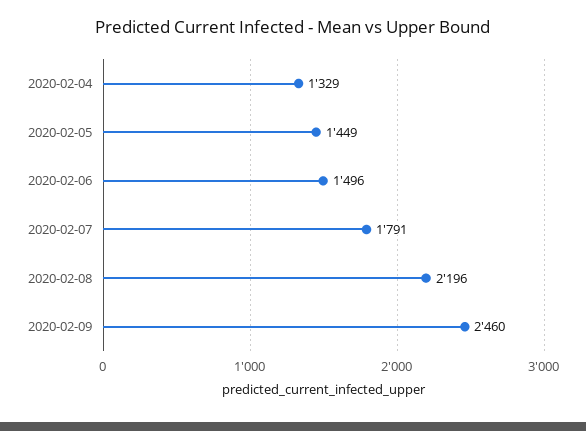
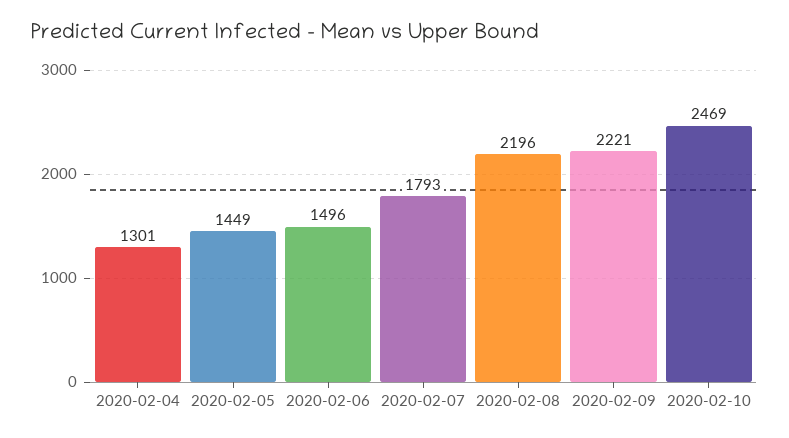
2020-02-04: 1329 -> 1301
2020-02-07: 1791 -> 1793
2020-02-09: 2460 -> 2221
2020-02-10: none -> 2469

